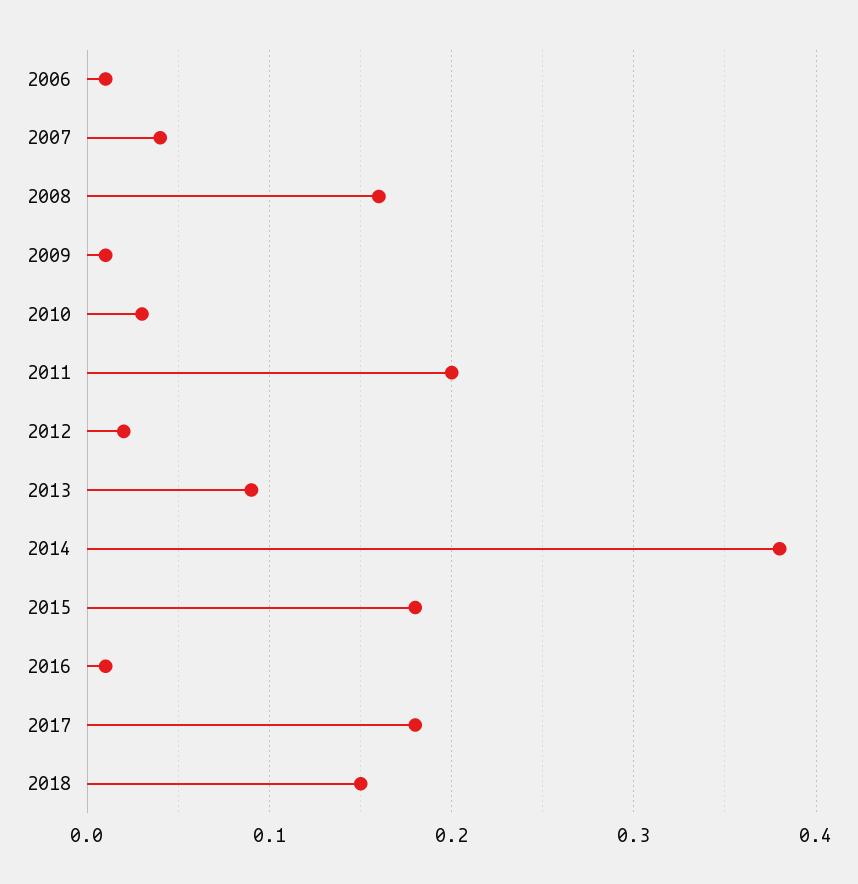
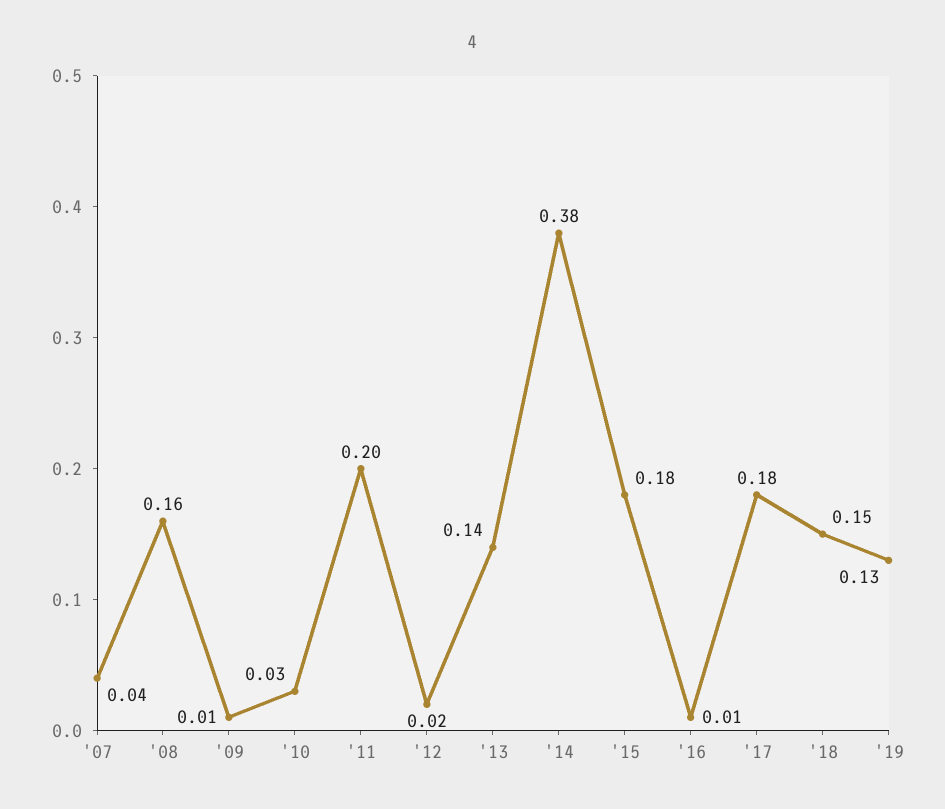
2006: 0.01 -> none
2013: 0.09 -> 0.14
'19: none -> 0.13

